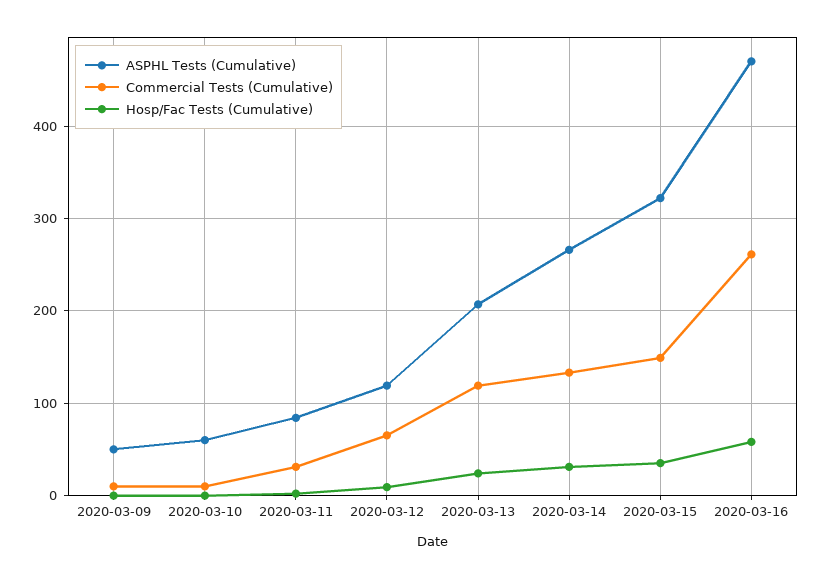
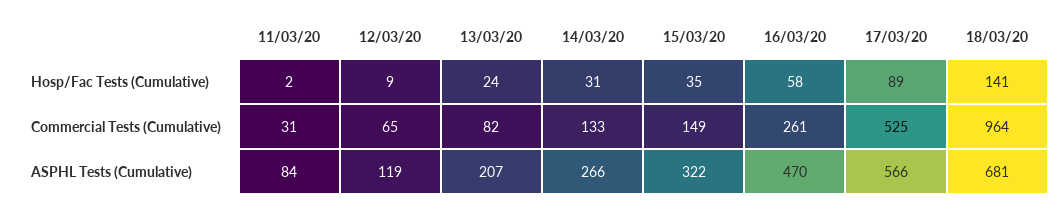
ASPHL Tests (Cumulative), 2020-03-09: 50 -> none
Commercial Tests (Cumulative), 2020-03-09: 10 -> none
Hosp/Fac Tests (Cumulative), 2020-03-09: 0 -> none
ASPHL Tests (Cumulative), 2020-03-10: 60 -> none
Commercial Tests (Cumulative), 2020-03-10: 10 -> none
Hosp/Fac Tests (Cumulative), 2020-03-10: 0 -> none
Commercial Tests (Cumulative), 2020-03-13: 120 -> 82
Hosp/Fac Tests (Cumulative), 17/03/20: none -> 89
Hosp/Fac Tests (Cumulative), 18/03/20: none -> 141
Commercial Tests (Cumulative), 17/03/20: none -> 525
Commercial Tests (Cumulative), 18/03/20: none -> 964
ASPHL Tests (Cumulative), 17/03/20: none -> 566
ASPHL Tests (Cumulative), 18/03/20: none -> 681

